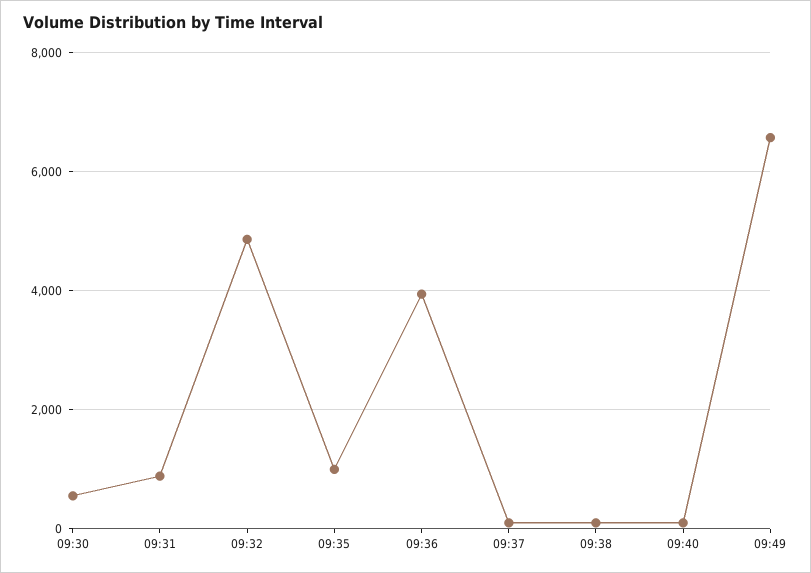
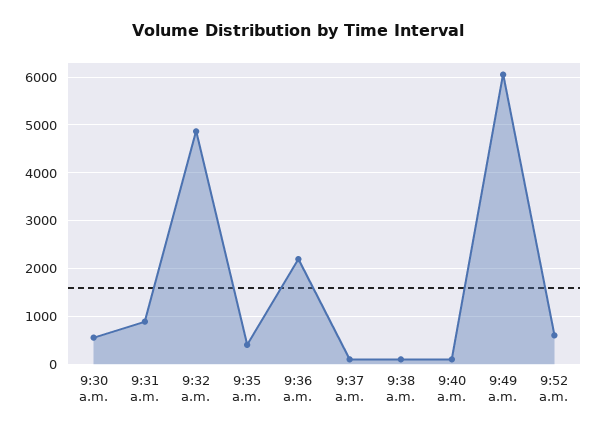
09:35: 1000 -> 400
09:36: 4000 -> 2200
09:49: 6600 -> 6000
9:52 a.m.: none -> 600

